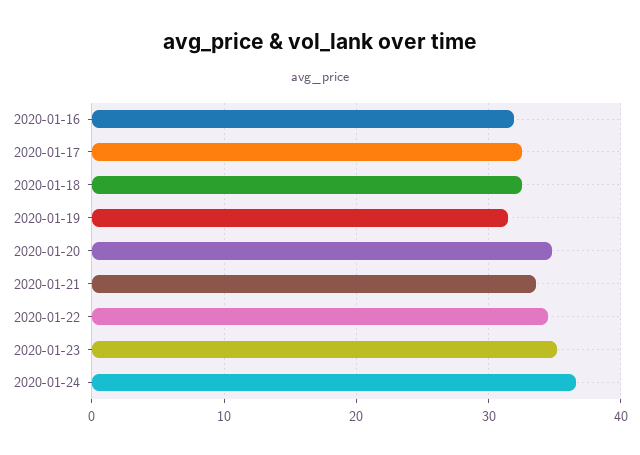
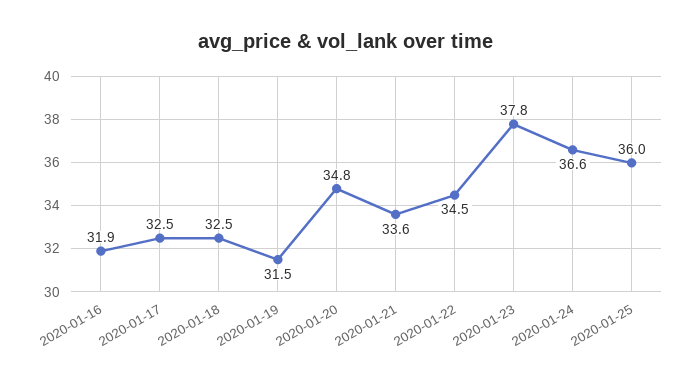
2020-01-23: 35 -> 37.8
2020-01-25: none -> 36

